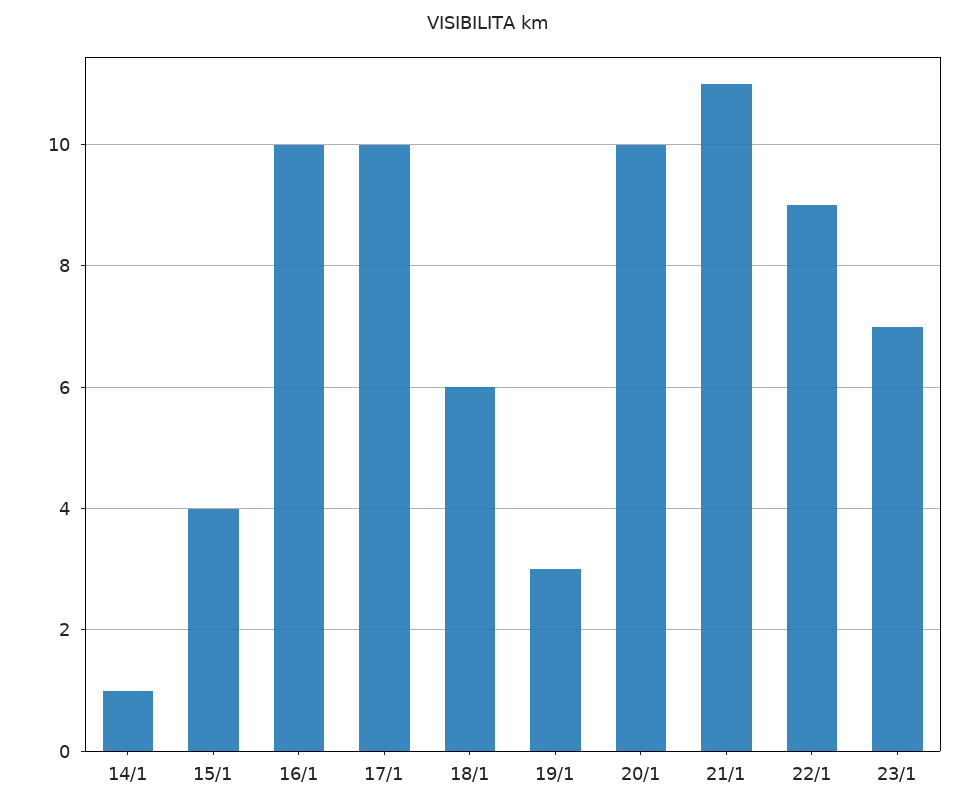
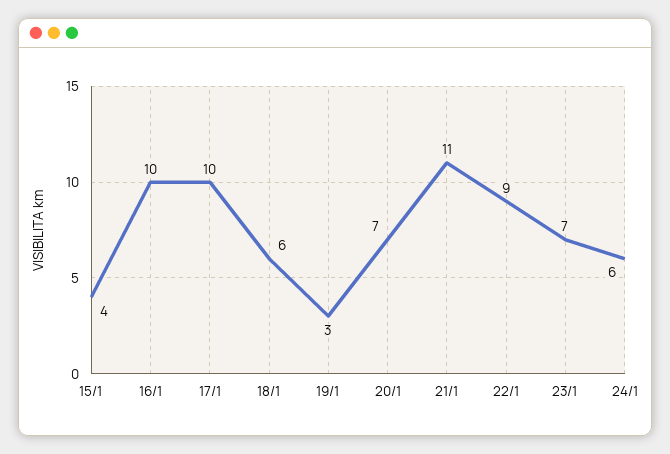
14/1: 1 -> none
20/1: 10 -> 7
24/1: none -> 6

